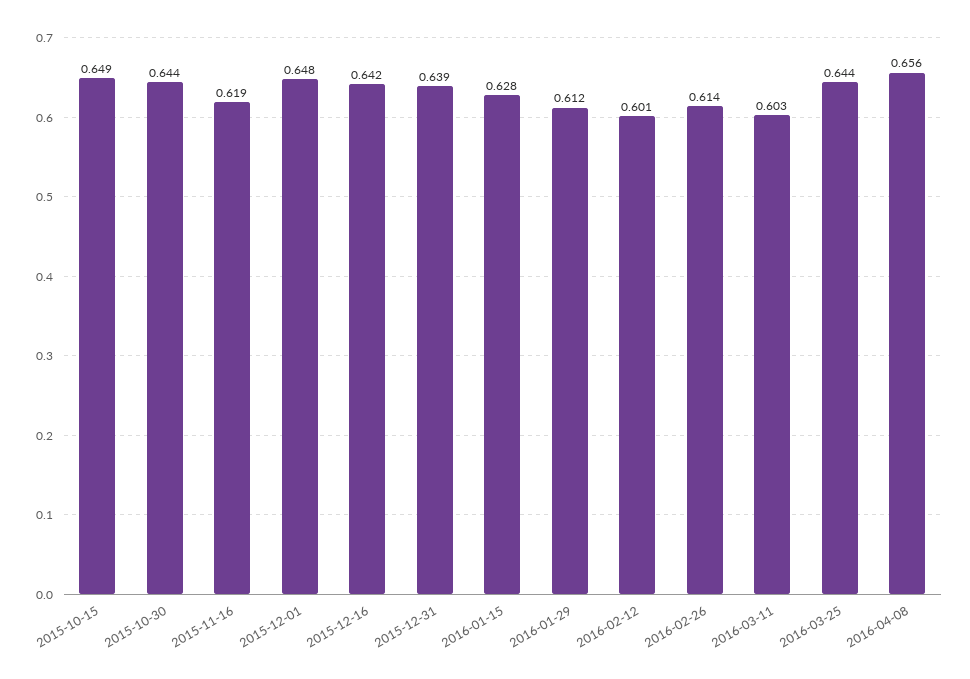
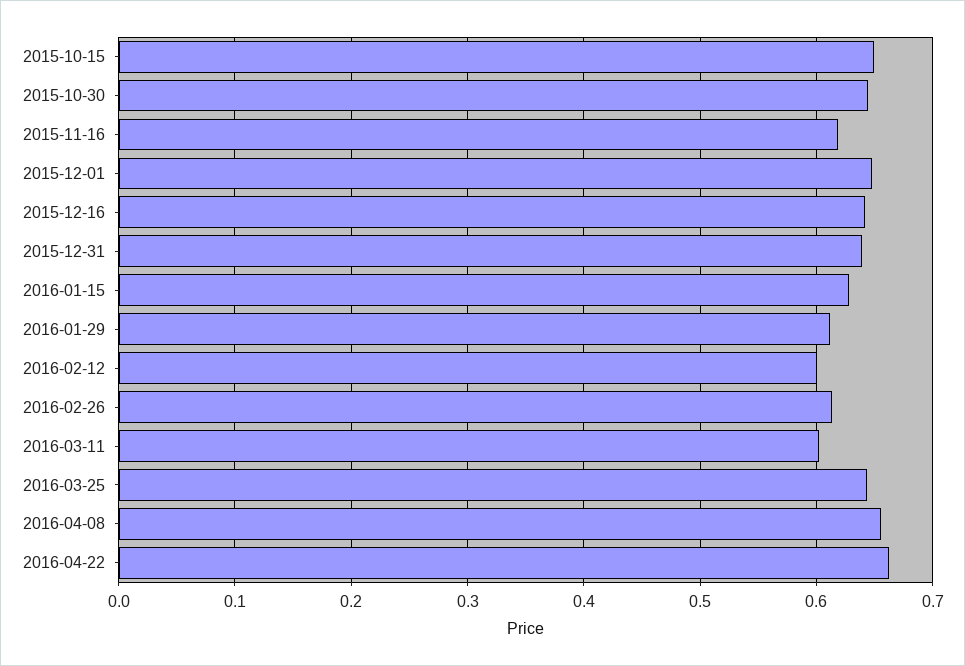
2016-04-22: none -> 0.66

